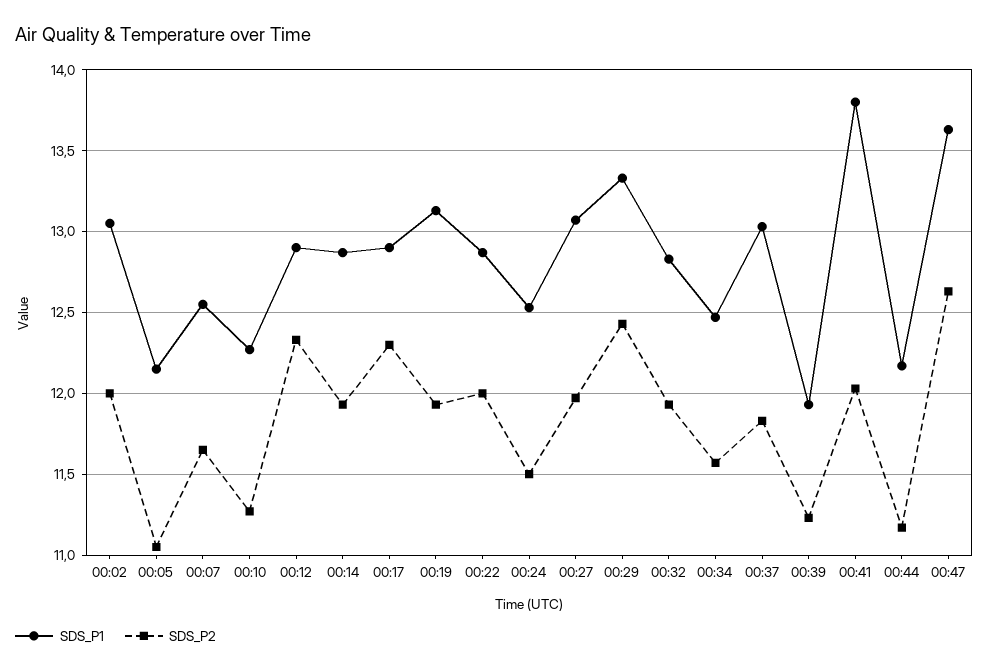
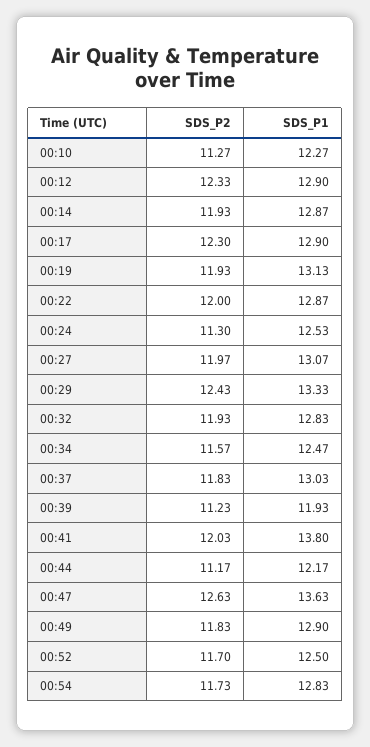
SDS_P1, 00:02: 13.05 -> none
SDS_P2, 00:02: 12 -> none
SDS_P1, 00:05: 12.15 -> none
SDS_P2, 00:05: 11.05 -> none
SDS_P1, 00:07: 12.55 -> none
SDS_P2, 00:07: 11.65 -> none
SDS_P2, 00:24: 11.5 -> 11.3
SDS_P2, 00:49: none -> 11.83
SDS_P1, 00:49: none -> 12.9
SDS_P2, 00:52: none -> 11.7
SDS_P1, 00:52: none -> 12.5
SDS_P2, 00:54: none -> 11.73
SDS_P1, 00:54: none -> 12.83

